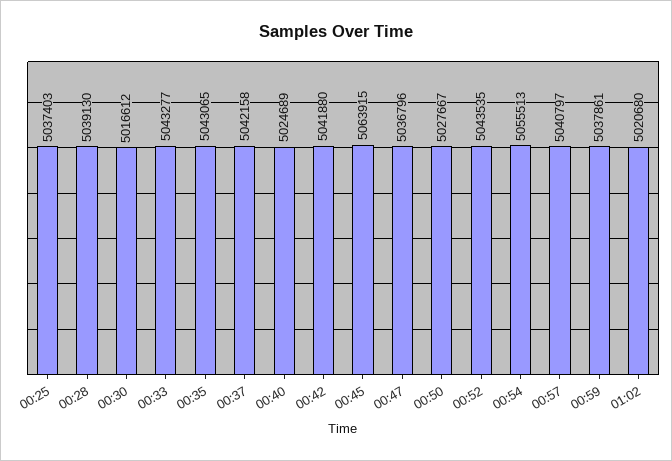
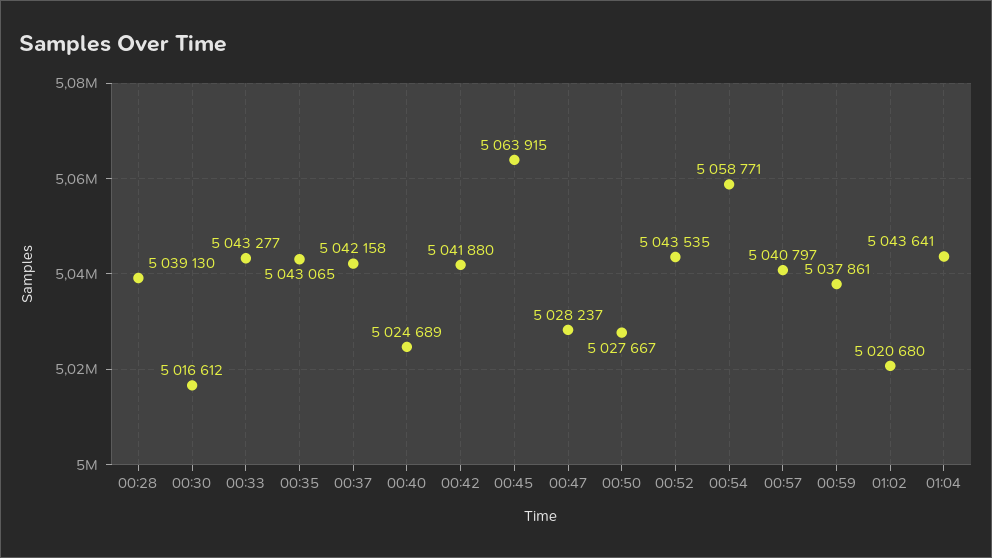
00:25: 5037403 -> none
00:47: 5036796 -> 5028237
00:54: 5055513 -> 5058771
01:04: none -> 5043641

